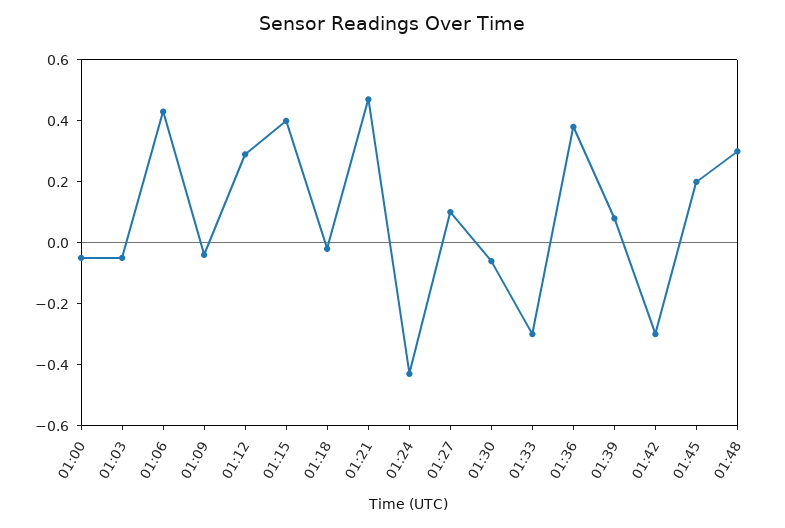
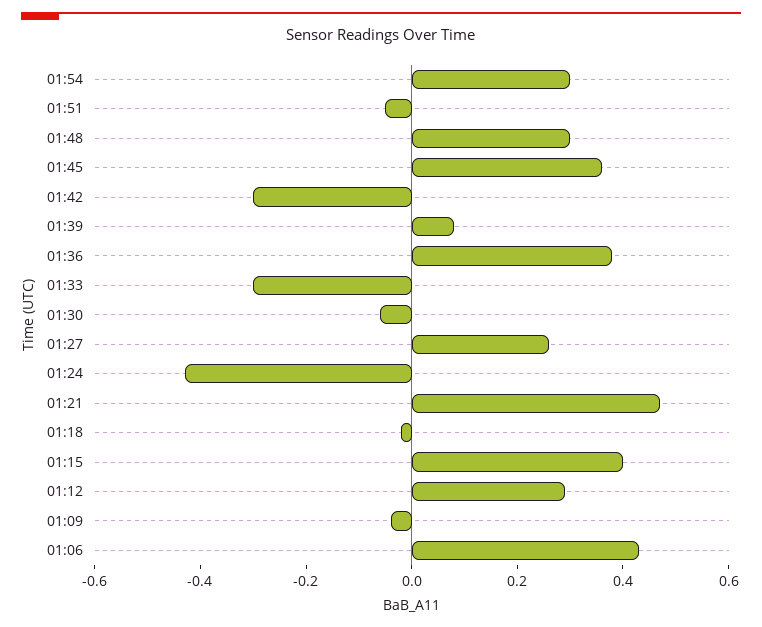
01:00: -0.05 -> none
01:03: -0.05 -> none
01:27: 0.1 -> 0.25
01:45: 0.2 -> 0.35
01:54: none -> 0.3
01:51: none -> -0.05

